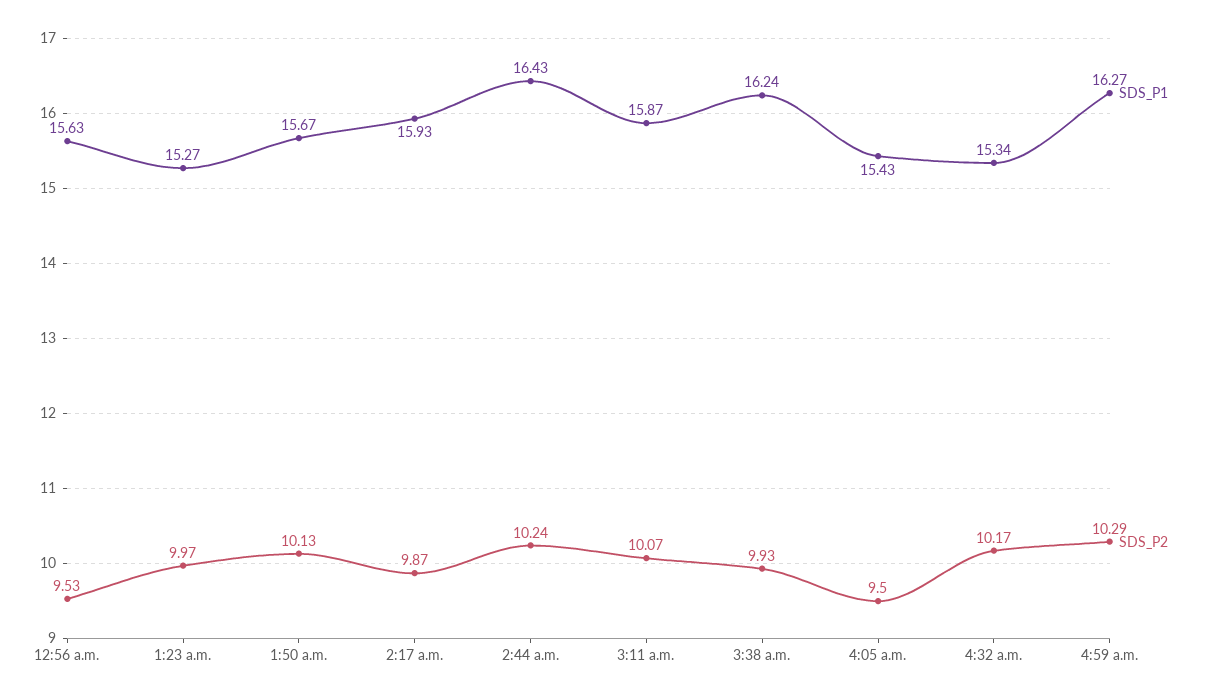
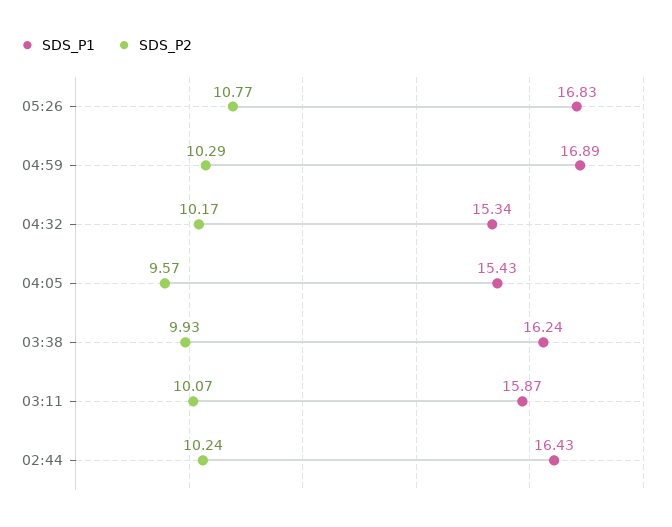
SDS_P1, 12:56 a.m.: 15.63 -> none
SDS_P2, 12:56 a.m.: 9.53 -> none
SDS_P1, 1:23 a.m.: 15.27 -> none
SDS_P2, 1:23 a.m.: 9.97 -> none
SDS_P1, 1:50 a.m.: 15.67 -> none
SDS_P2, 1:50 a.m.: 10.13 -> none
SDS_P1, 2:17 a.m.: 15.93 -> none
SDS_P2, 2:17 a.m.: 9.87 -> none
SDS_P2, 4:05 a.m.: 9.5 -> 9.57
SDS_P1, 4:59 a.m.: 16.27 -> 16.89
SDS_P1, 05:26: none -> 16.83
SDS_P2, 05:26: none -> 10.77

